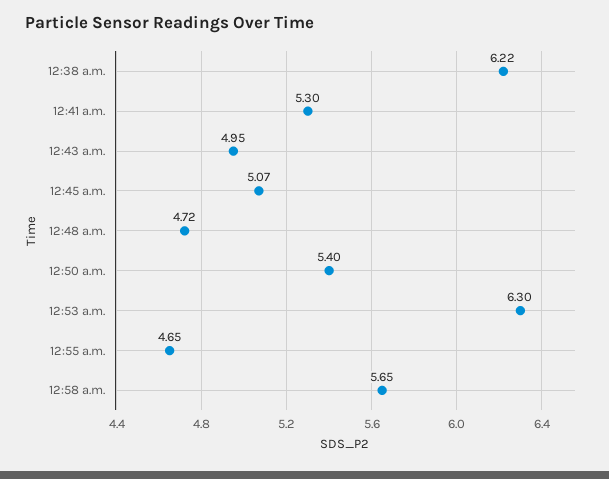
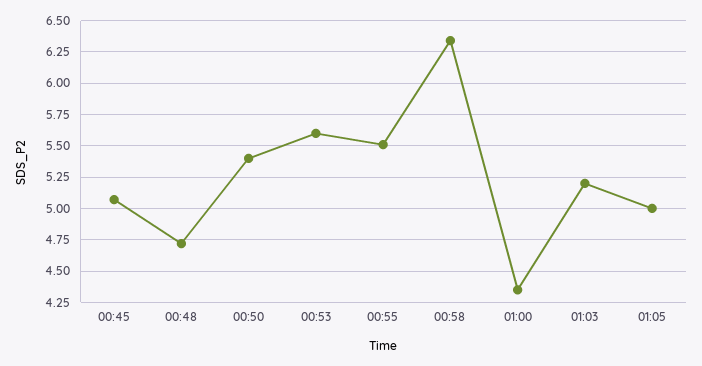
12:38 a.m.: 6.22 -> none
12:41 a.m.: 5.3 -> none
12:43 a.m.: 4.95 -> none
12:53 a.m.: 6.3 -> 5.6
12:55 a.m.: 4.65 -> 5.5
12:58 a.m.: 5.65 -> 6.35
01:00: none -> 4.35
01:03: none -> 5.2
01:05: none -> 5

